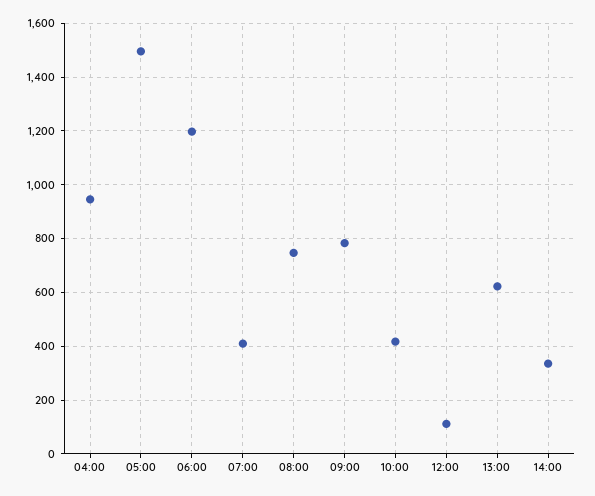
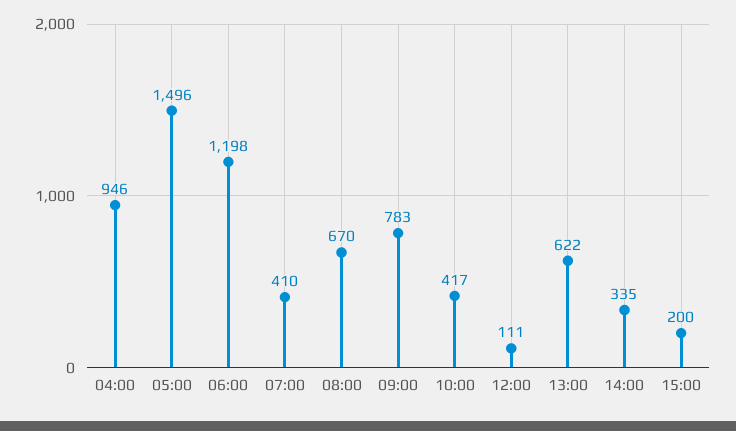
08:00: 750 -> 670
15:00: none -> 200

